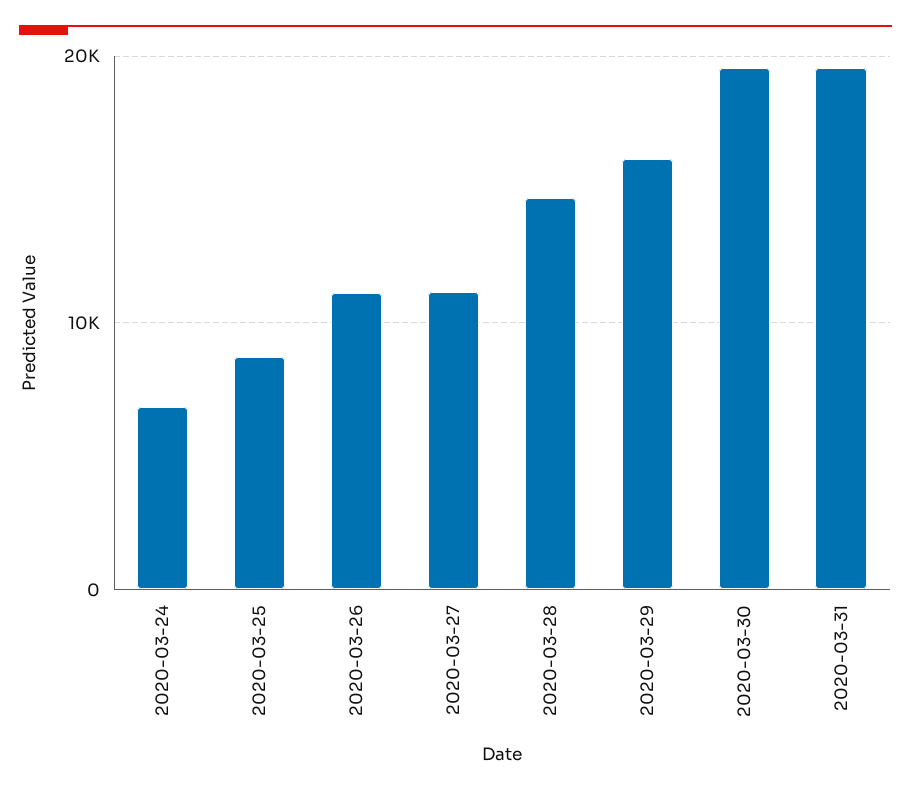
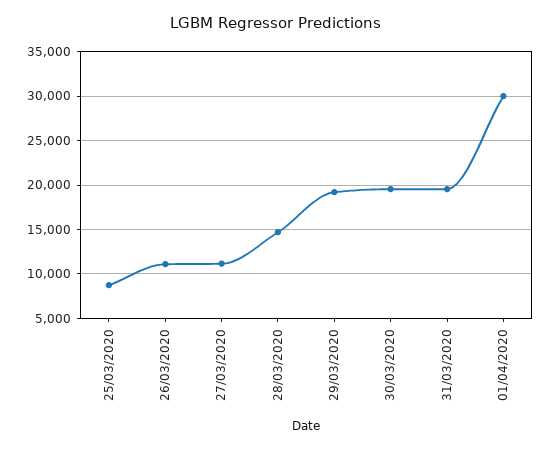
2020-03-24: 7000 -> none
2020-03-29: 16000 -> 19000
01/04/2020: none -> 30000

